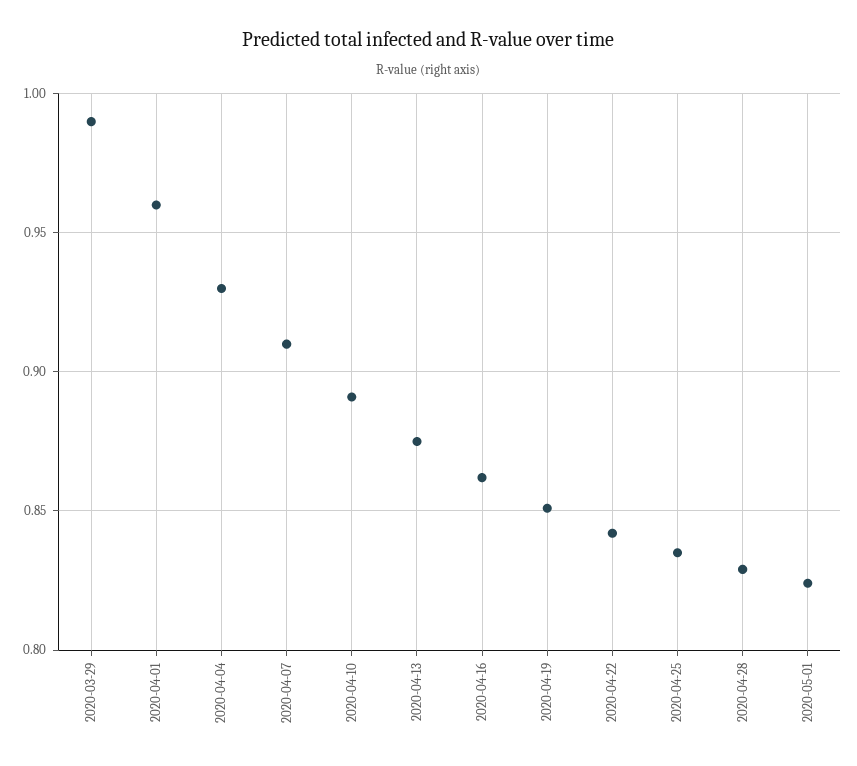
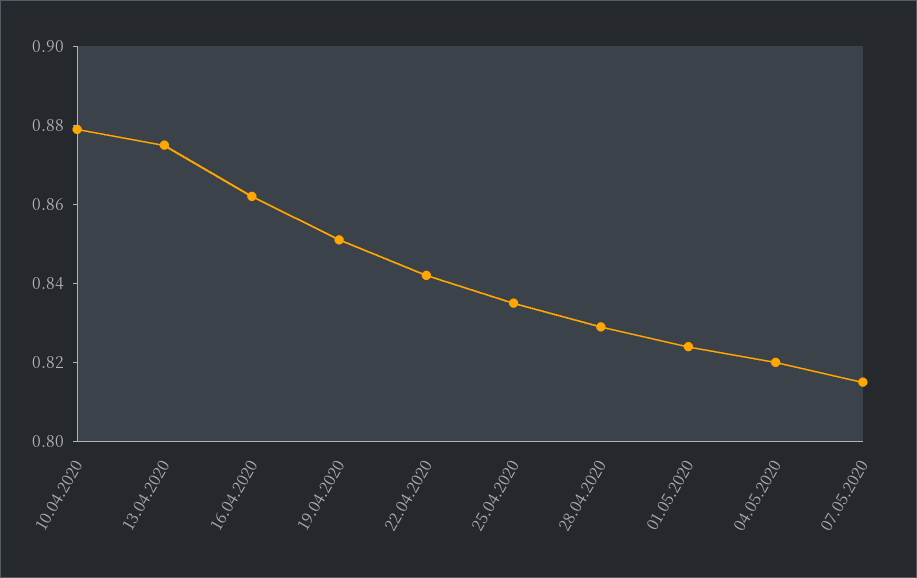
2020-03-29: 0.99 -> none
2020-04-01: 0.96 -> none
2020-04-04: 0.93 -> none
2020-04-07: 0.91 -> none
2020-04-10: 0.89 -> 0.88
04.05.2020: none -> 0.82
07.05.2020: none -> 0.815

